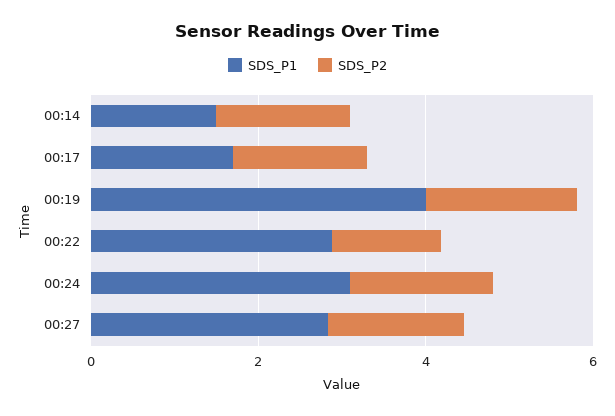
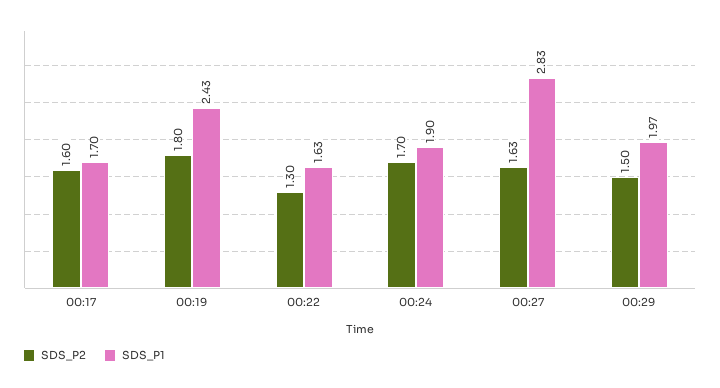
SDS_P1, 00:14: 1.5 -> none
SDS_P2, 00:14: 1.5 -> none
SDS_P1, 00:19: 4 -> 2.43
SDS_P1, 00:22: 3 -> 1.63
SDS_P1, 00:24: 3 -> 1.9
SDS_P2, 00:29: none -> 1.5
SDS_P1, 00:29: none -> 1.97

